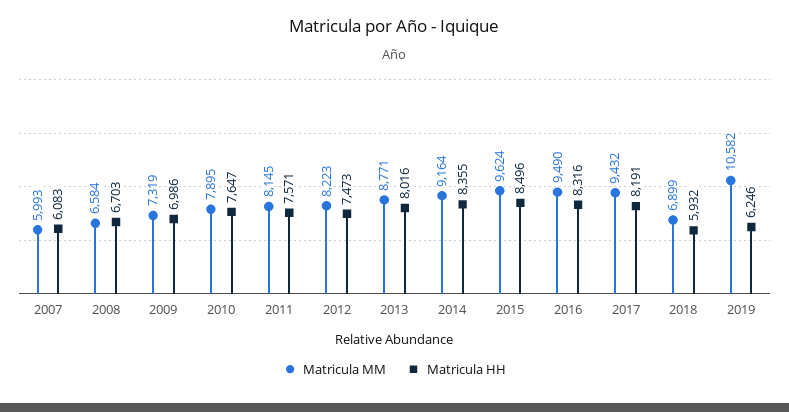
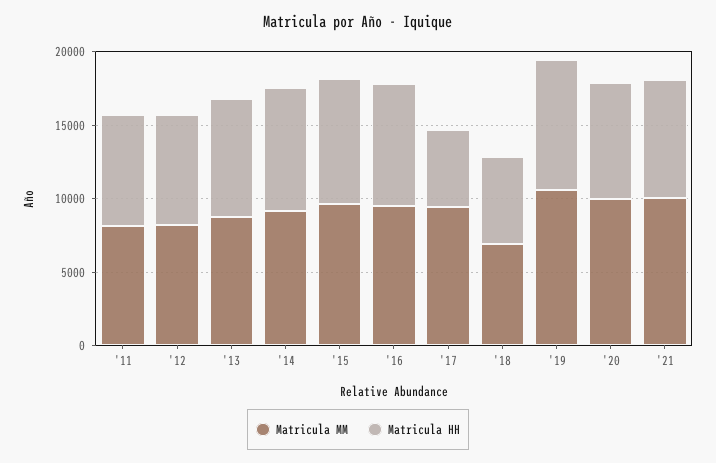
Matricula MM, 2007: 5993 -> none
Matricula HH, 2007: 6083 -> none
Matricula MM, 2008: 6584 -> none
Matricula HH, 2008: 6703 -> none
Matricula MM, 2009: 7319 -> none
Matricula HH, 2009: 6986 -> none
Matricula MM, 2010: 7895 -> none
Matricula HH, 2010: 7647 -> none
Matricula HH, 2017: 8191 -> 5000
Matricula HH, 2019: 6246 -> 9000
Matricula MM, '20: none -> 10000
Matricula HH, '20: none -> 8000
Matricula MM, '21: none -> 10000
Matricula HH, '21: none -> 8000

